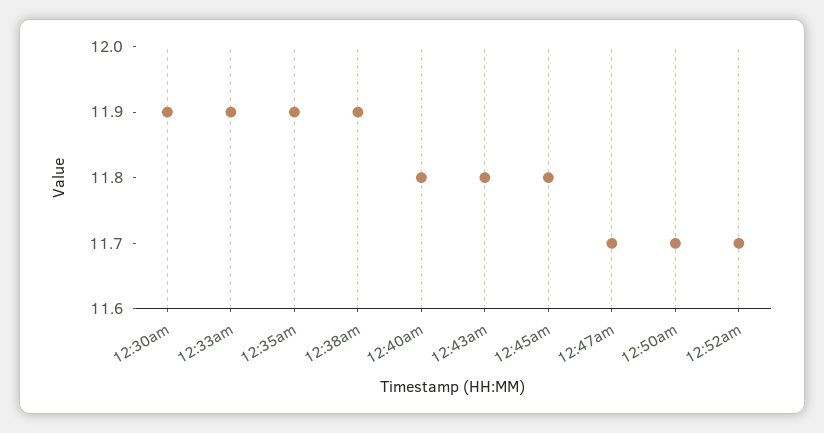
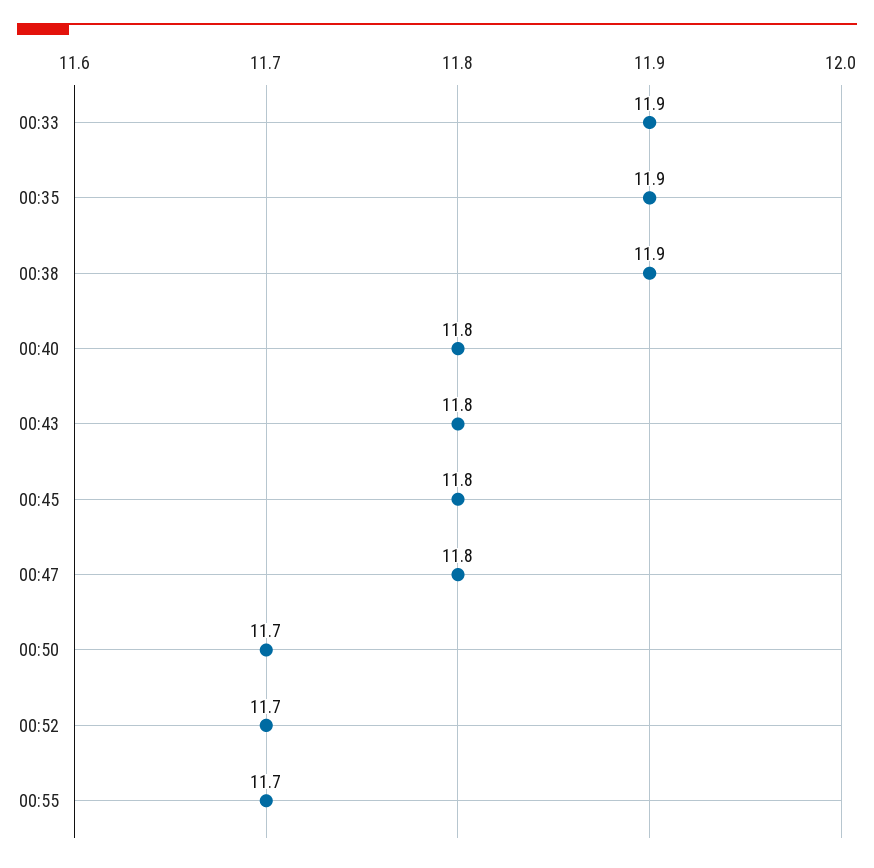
12:30am: 11.9 -> none
12:47am: 11.7 -> 11.8
00:55: none -> 11.7

